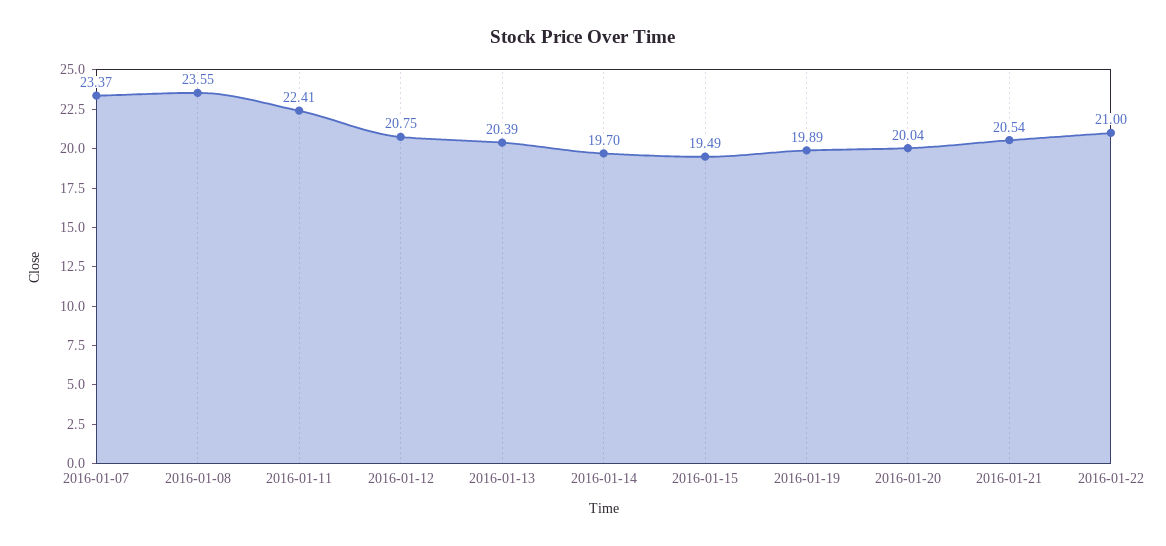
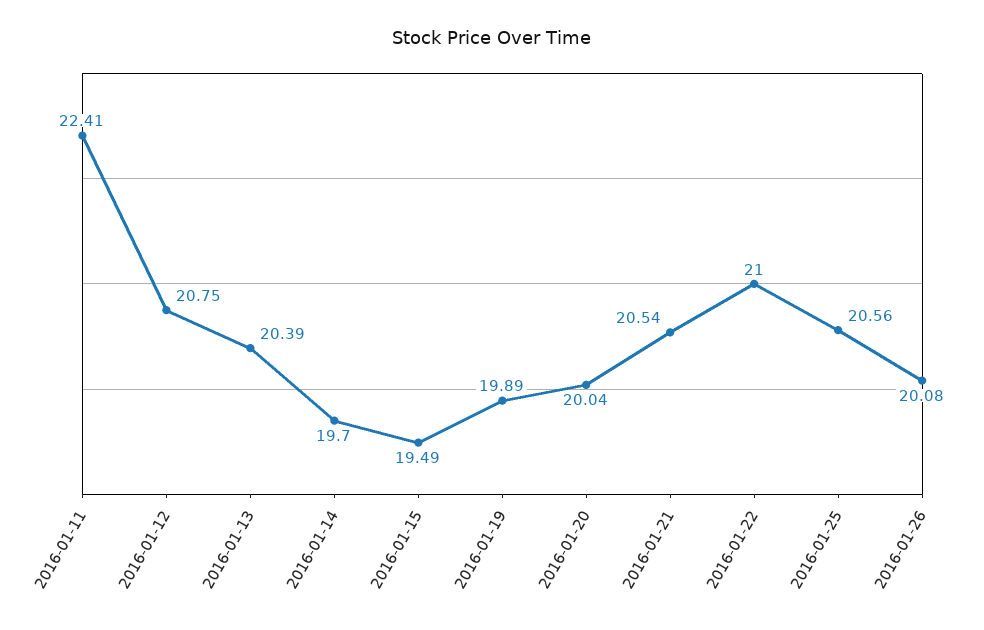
2016-01-07: 23.37 -> none
2016-01-08: 23.55 -> none
2016-01-25: none -> 20.56
2016-01-26: none -> 20.08

